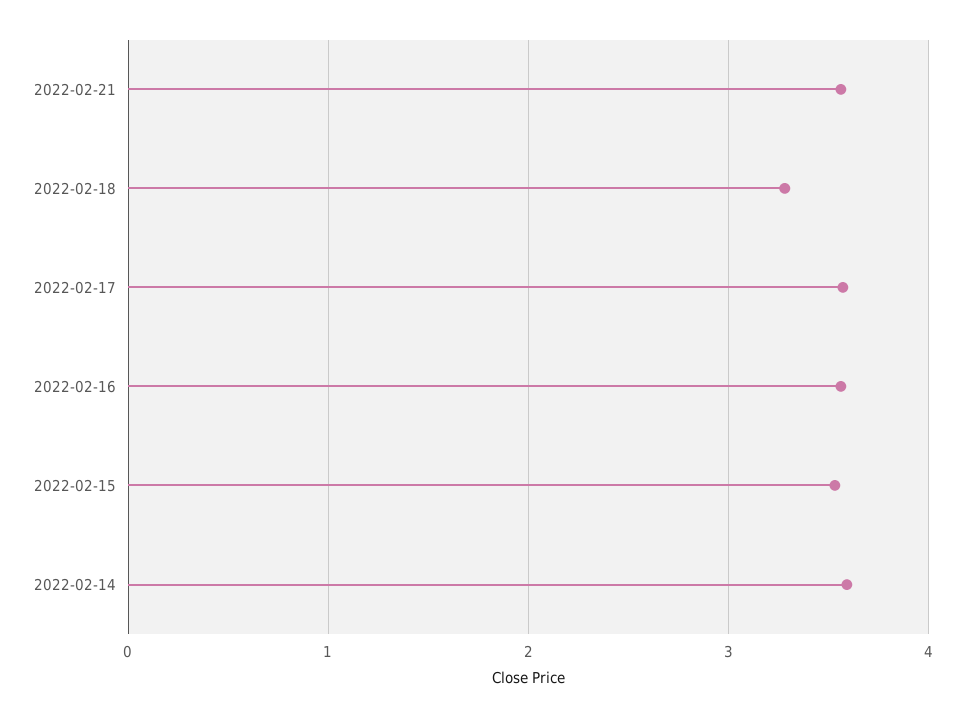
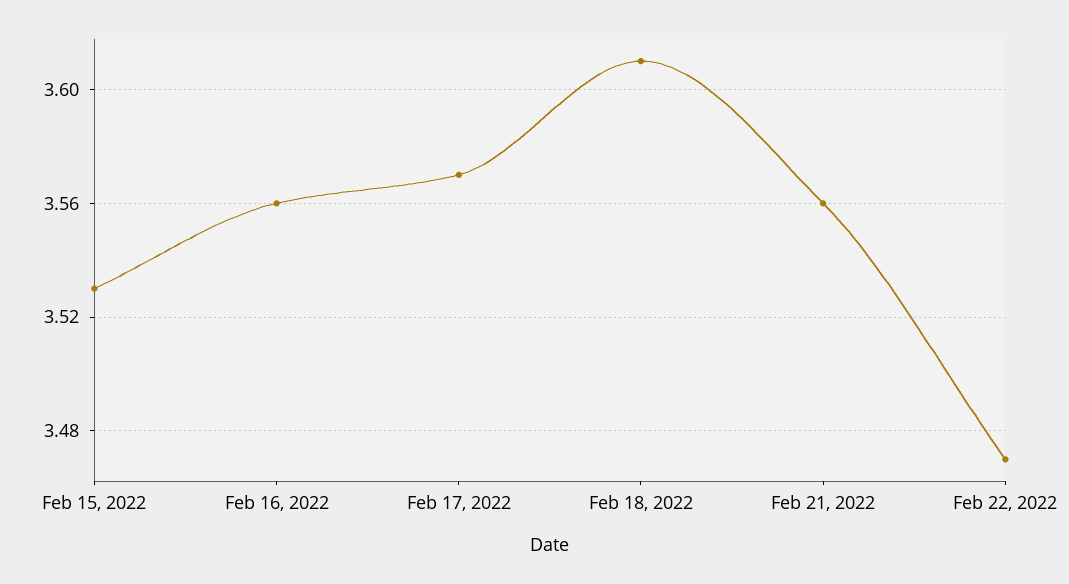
2022-02-18: 3.3 -> 3.61
2022-02-14: 3.6 -> none
Feb 22, 2022: none -> 3.47

